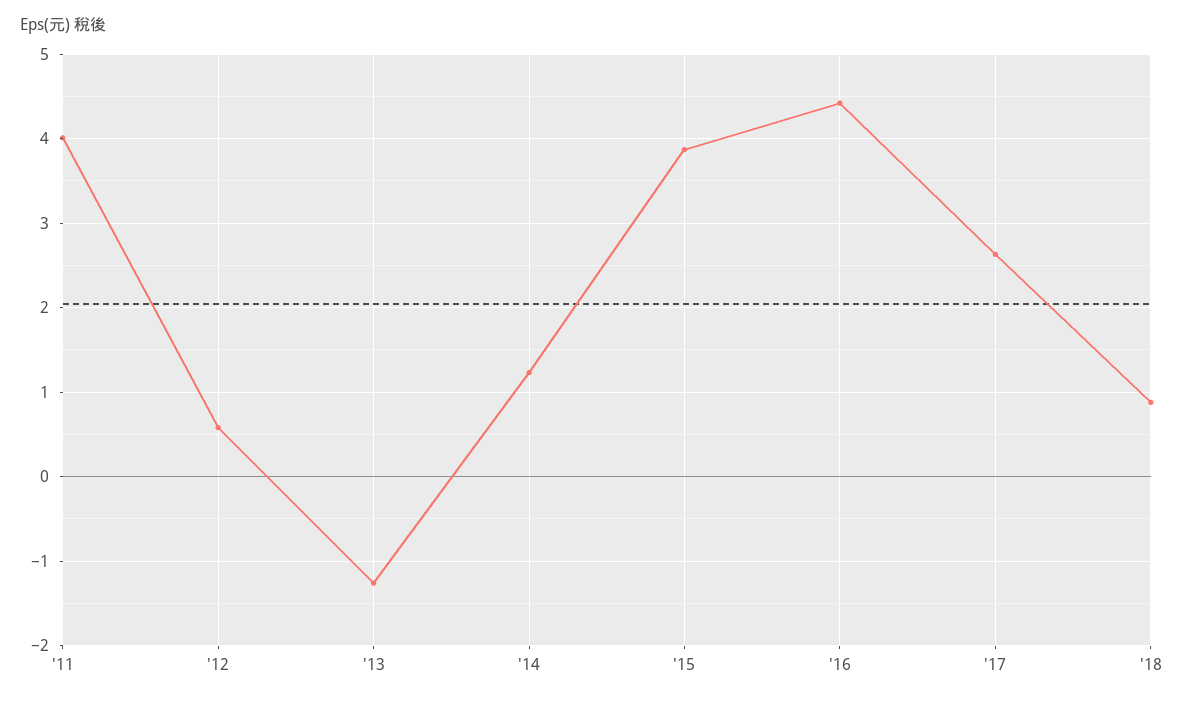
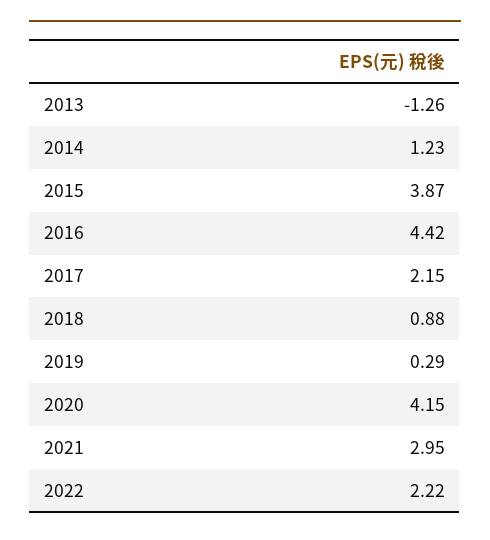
'11: 4 -> none
'12: 0.6 -> none
'17: 2.6 -> 2.15
2019: none -> 0.29
2020: none -> 4.15
2021: none -> 2.95
2022: none -> 2.22

